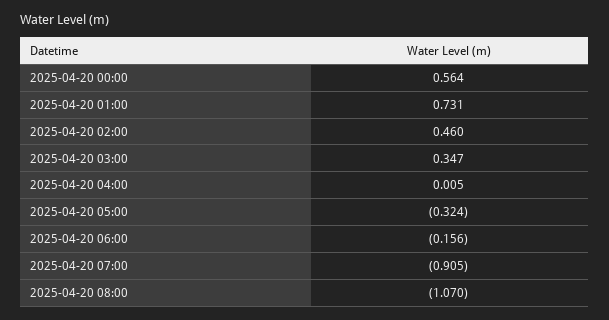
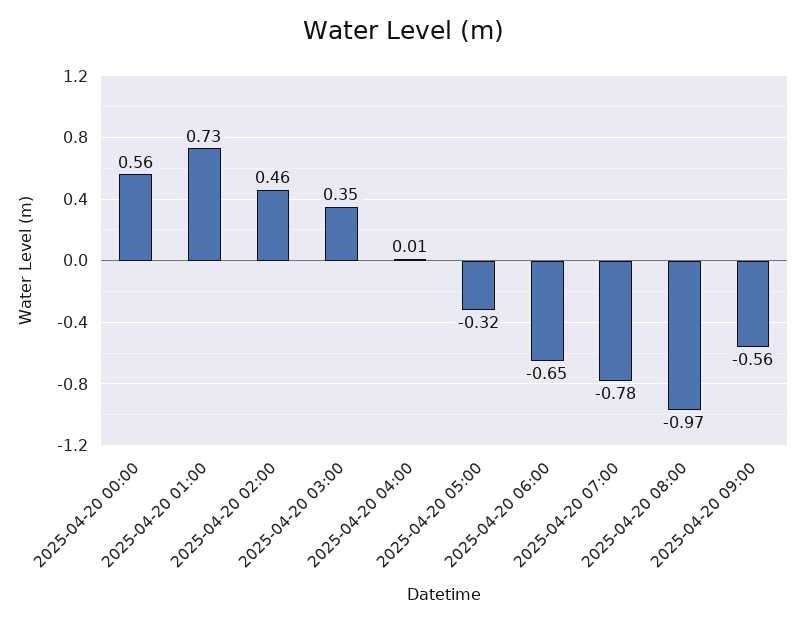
2025-04-20 06:00: -0.156 -> -0.65
2025-04-20 07:00: -0.905 -> -0.78
2025-04-20 08:00: -1.07 -> -0.97
2025-04-20 09:00: none -> -0.56

